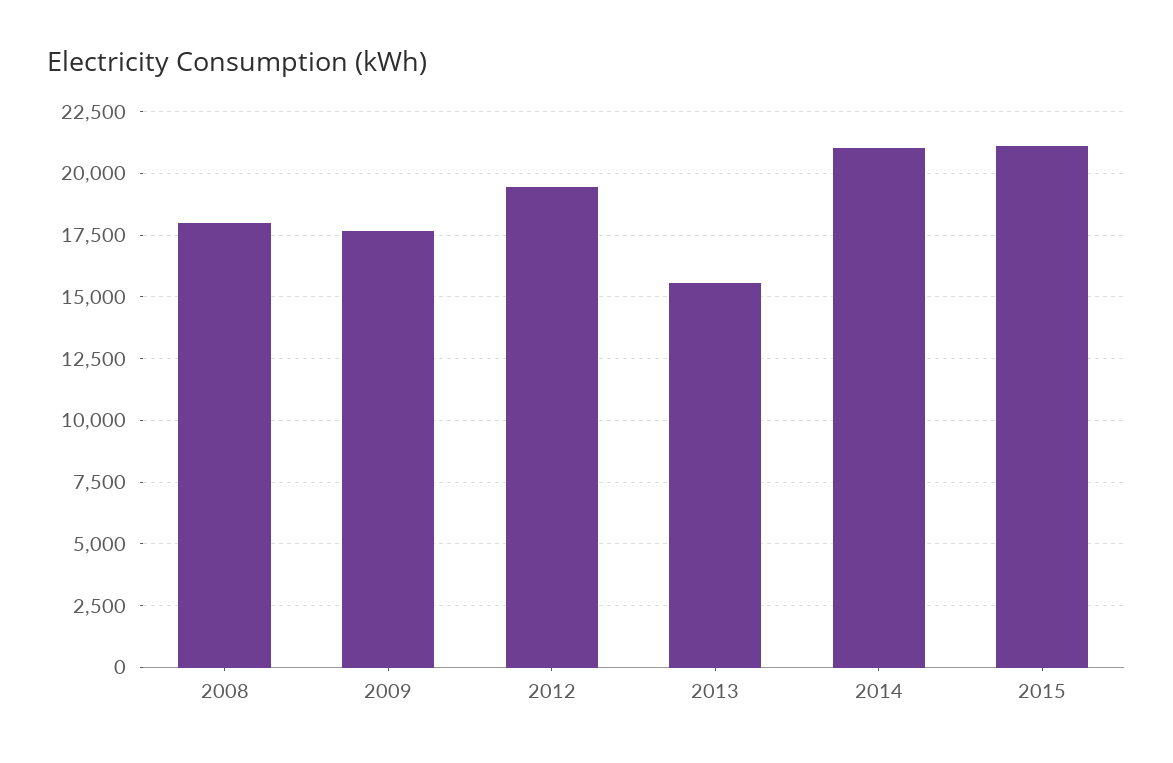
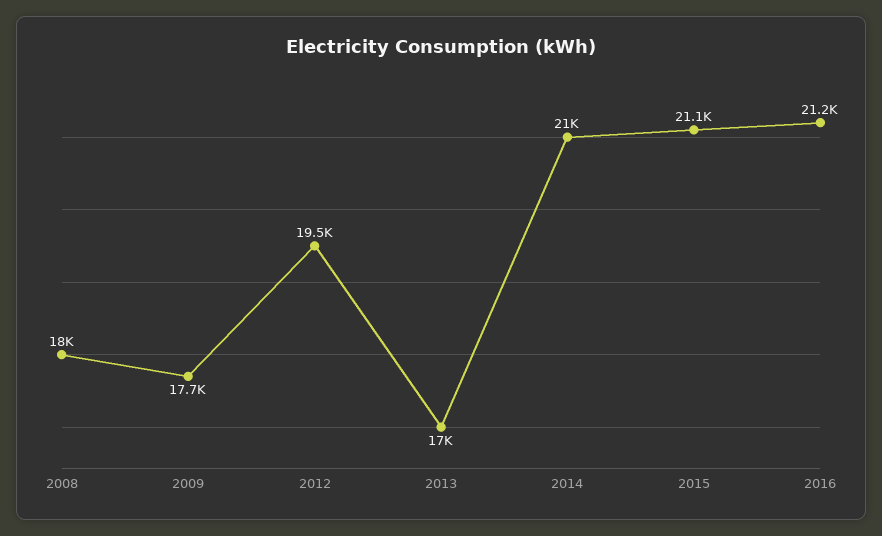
2013: 15500 -> 17000
2016: none -> 21200

